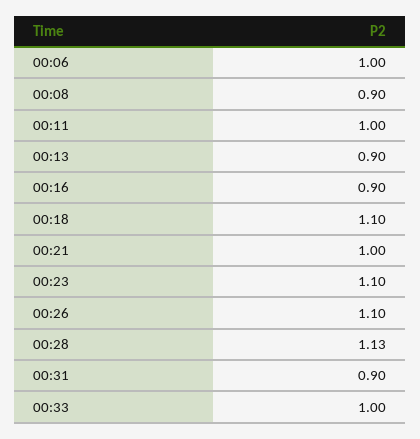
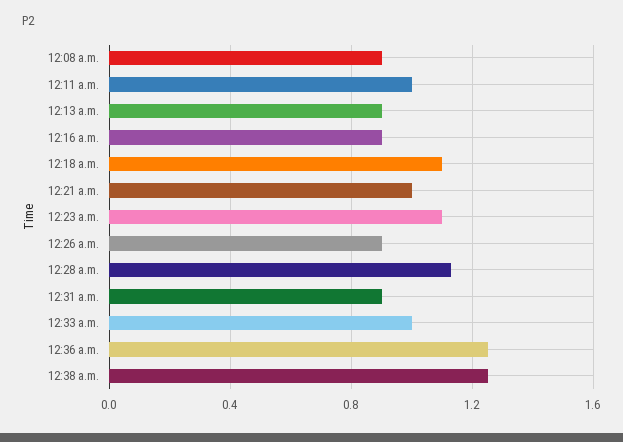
00:06: 1 -> none
00:26: 1.1 -> 0.9
12:36 a.m.: none -> 1.25
12:38 a.m.: none -> 1.25

